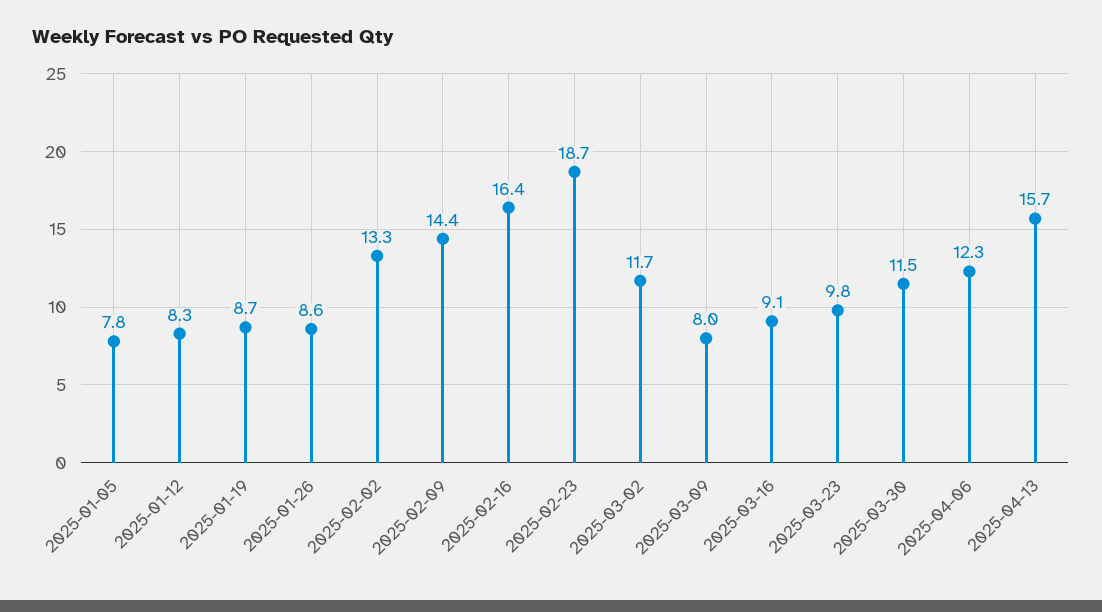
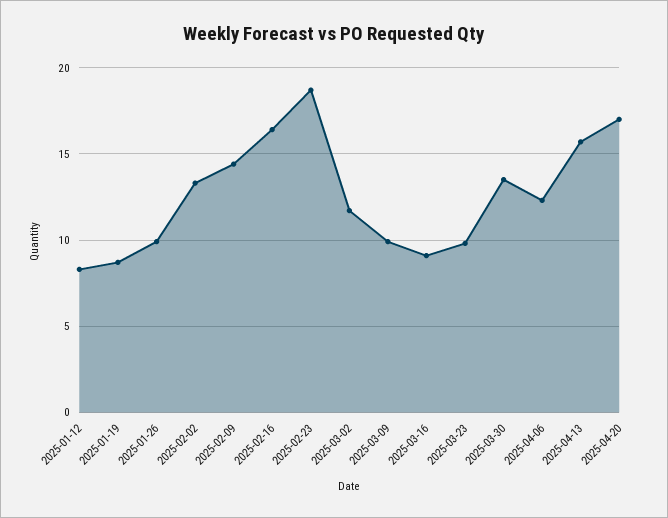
2025-01-05: 7.8 -> none
2025-01-26: 8.6 -> 10
2025-03-09: 8 -> 10
2025-03-30: 11.5 -> 13.5
2025-04-20: none -> 17

